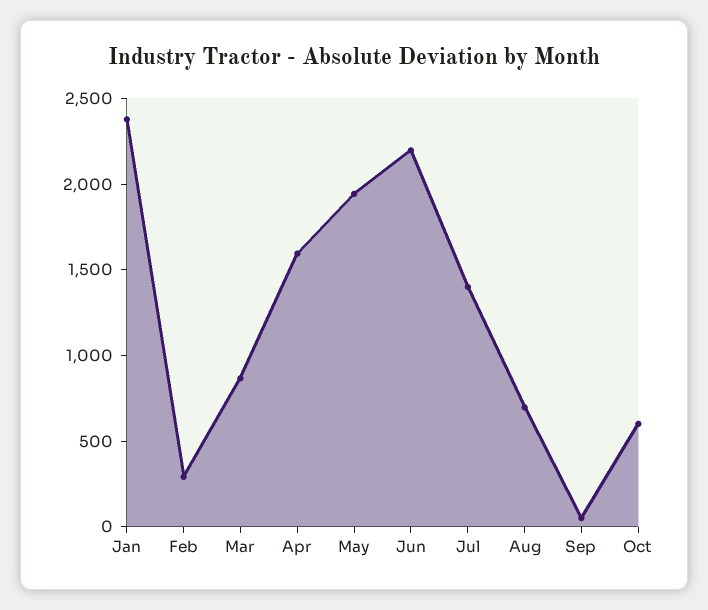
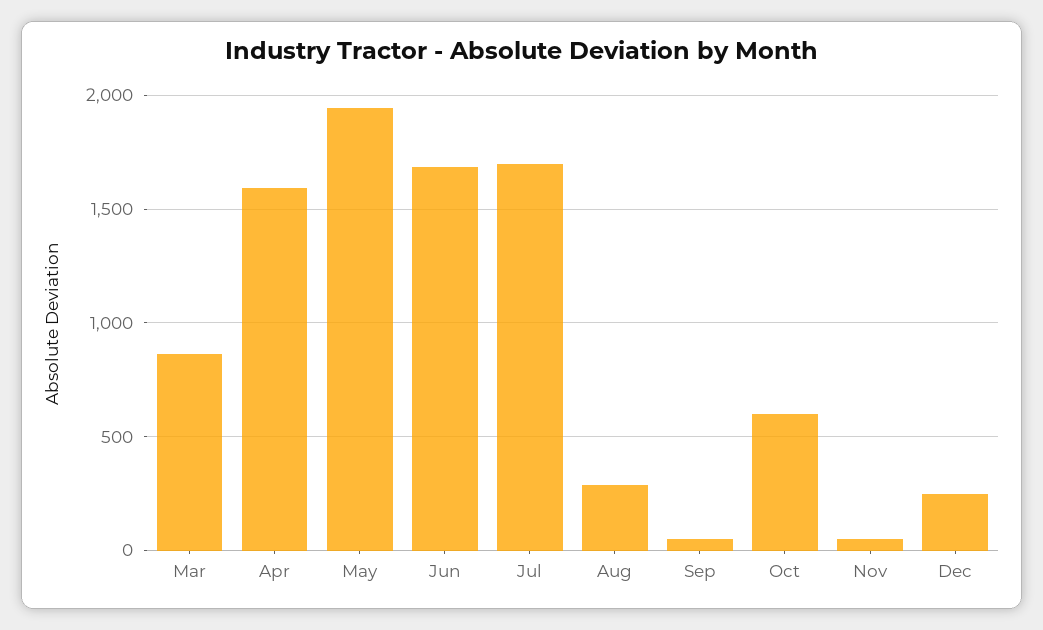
Jan: 2400 -> none
Feb: 300 -> none
Jun: 2200 -> 1700
Jul: 1400 -> 1700
Aug: 700 -> 300
Nov: none -> 50
Dec: none -> 250

